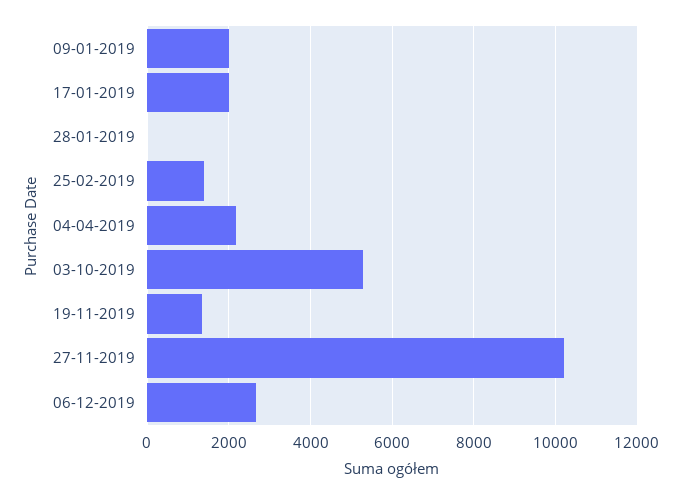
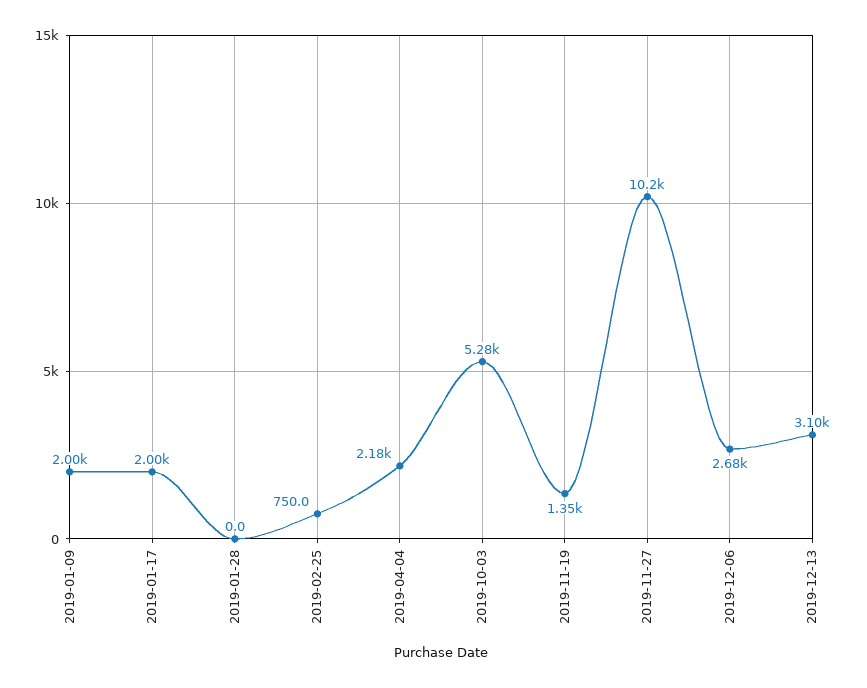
25-02-2019: 1400 -> 750
2019-12-13: none -> 3100

